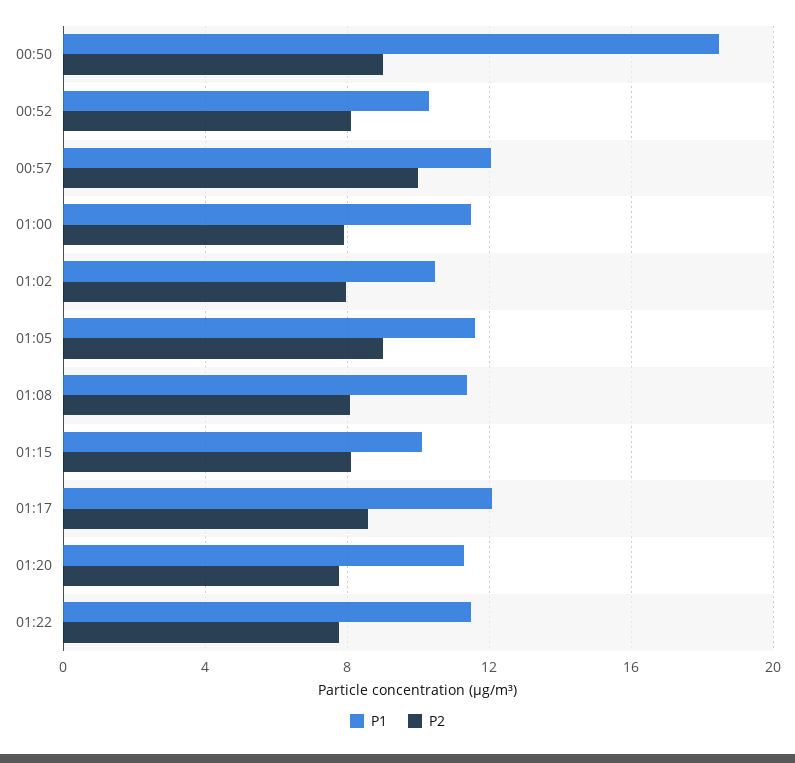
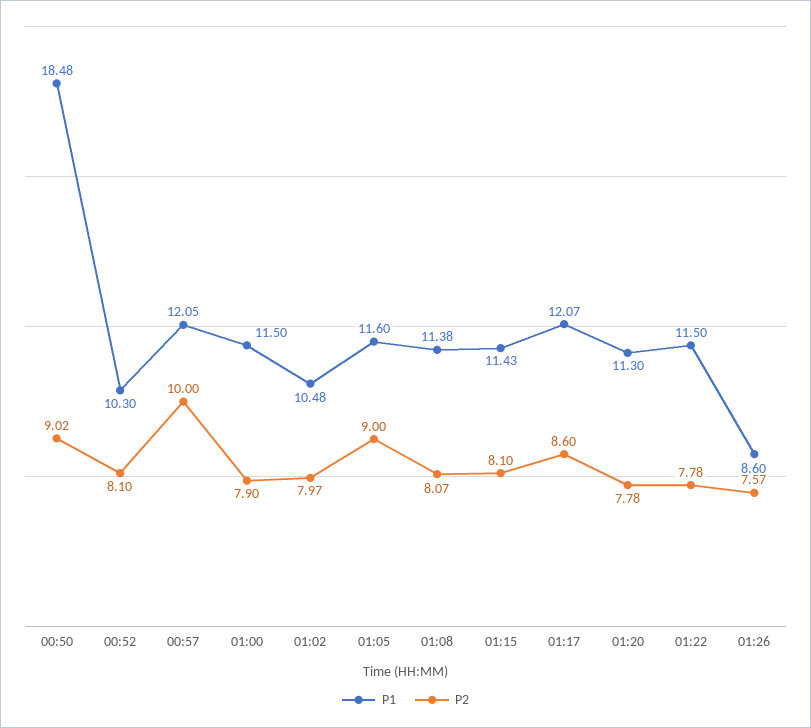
P1, 01:15: 10 -> 11.43
P1, 01:26: none -> 8.6
P2, 01:26: none -> 7.57

